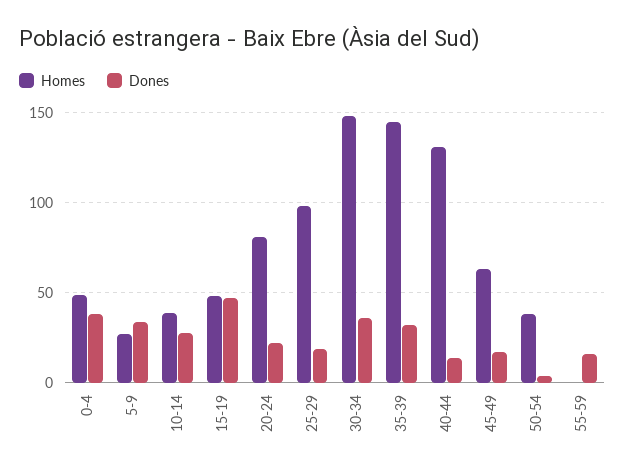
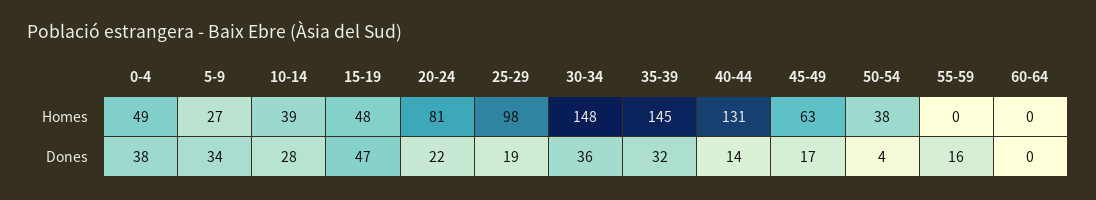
Homes, 60-64: none -> 0
Dones, 60-64: none -> 0

